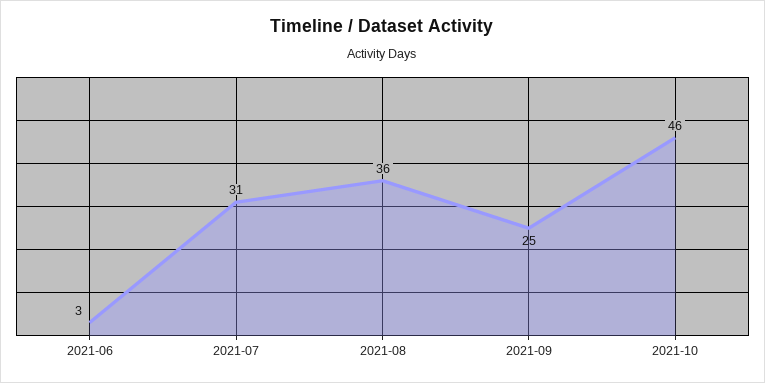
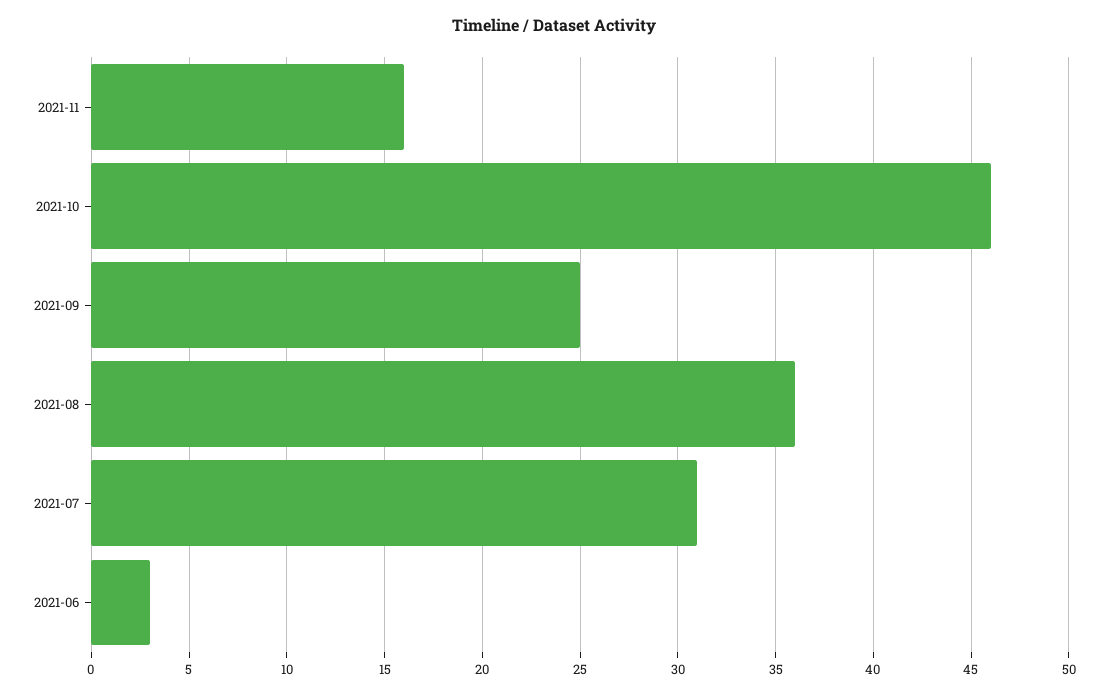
2021-11: none -> 16

